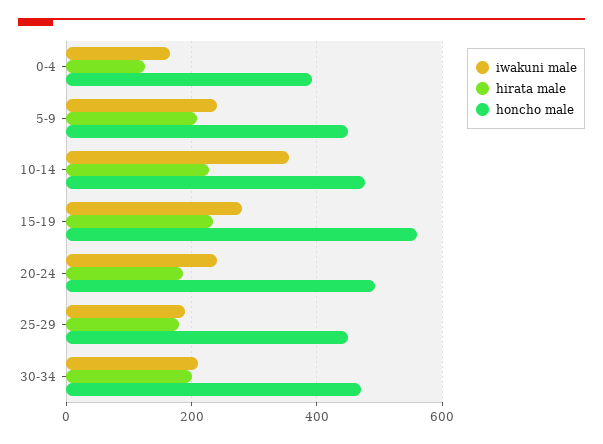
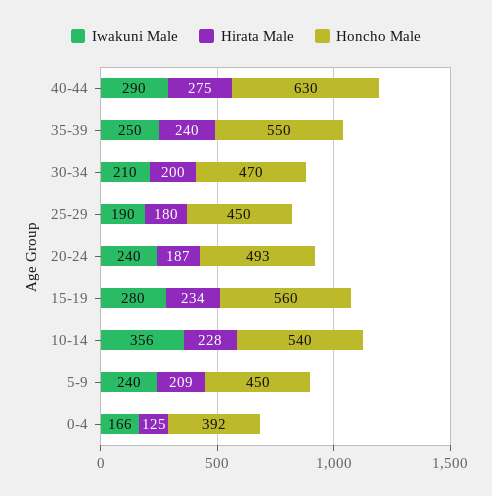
honcho male, 10-14: 480 -> 540
iwakuni male, 40-44: none -> 290
hirata male, 40-44: none -> 275
honcho male, 40-44: none -> 630
iwakuni male, 35-39: none -> 250
hirata male, 35-39: none -> 240
honcho male, 35-39: none -> 550

